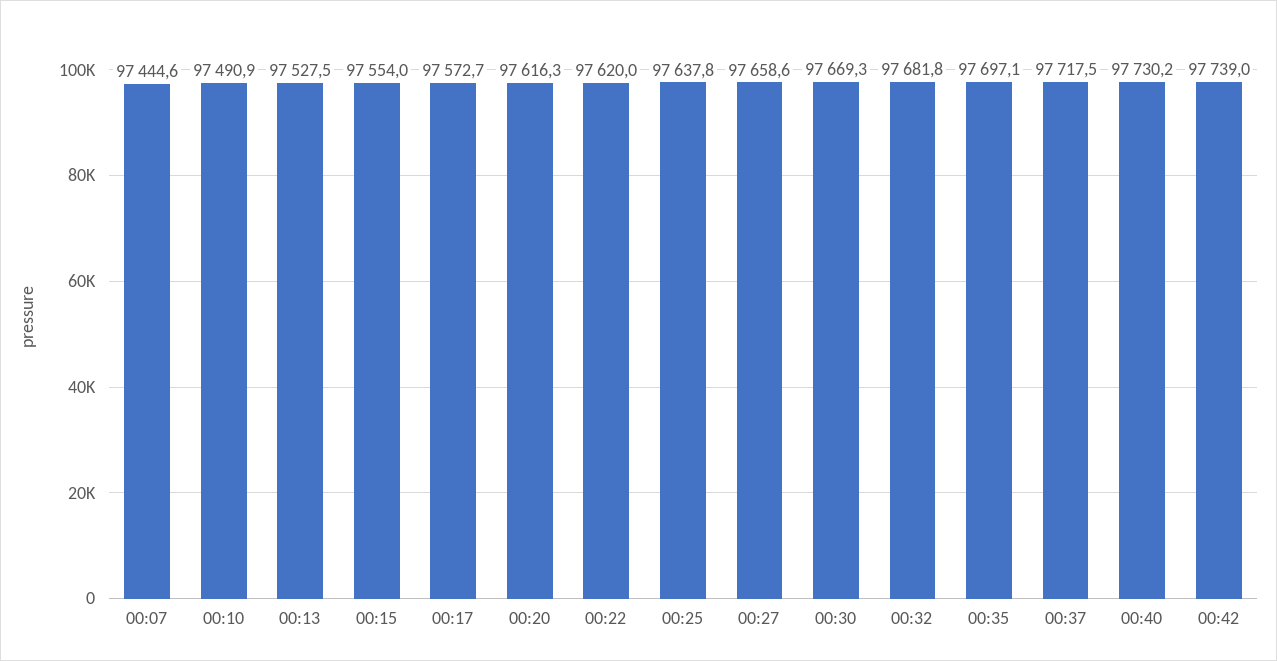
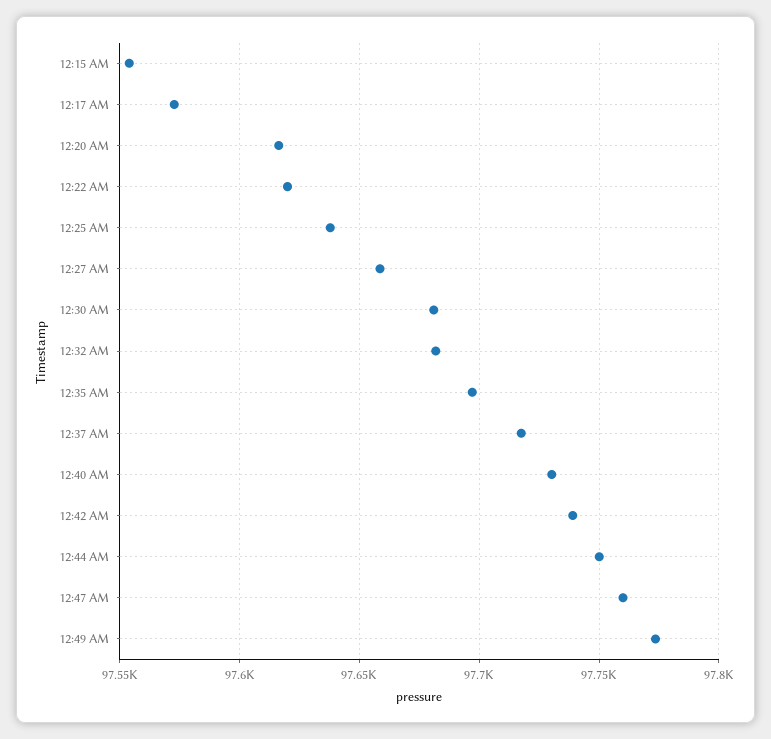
00:07: 97444.6 -> none
00:10: 97490.9 -> none
00:13: 97527.5 -> none
00:30: 97669.3 -> 97680
12:44 AM: none -> 97750
12:47 AM: none -> 97760
12:49 AM: none -> 97775

